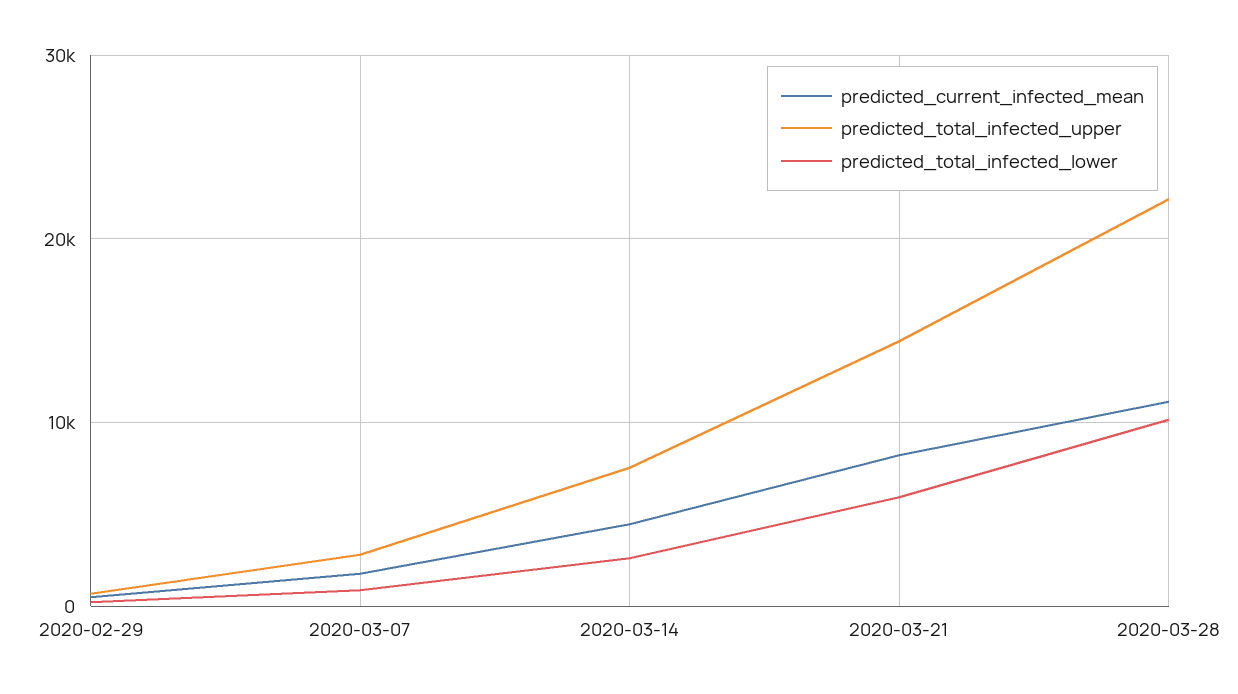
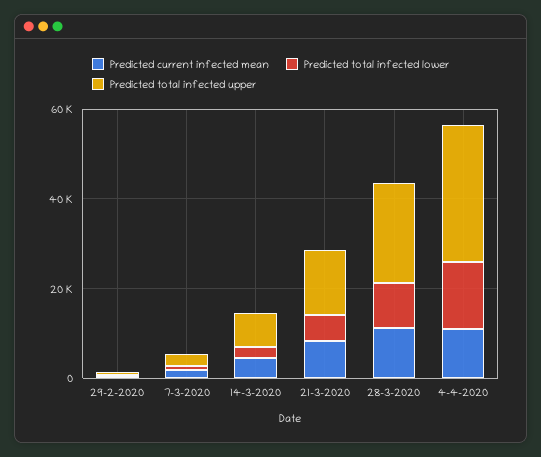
predicted_current_infected_mean, 4-4-2020: none -> 10000
predicted_total_infected_lower, 4-4-2020: none -> 15000
predicted_total_infected_upper, 4-4-2020: none -> 30000

